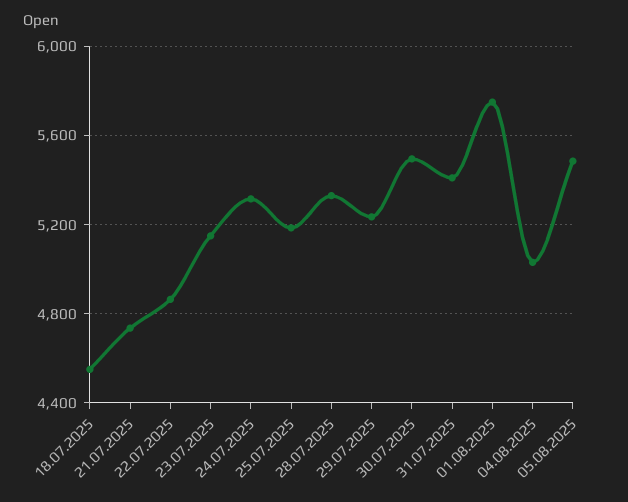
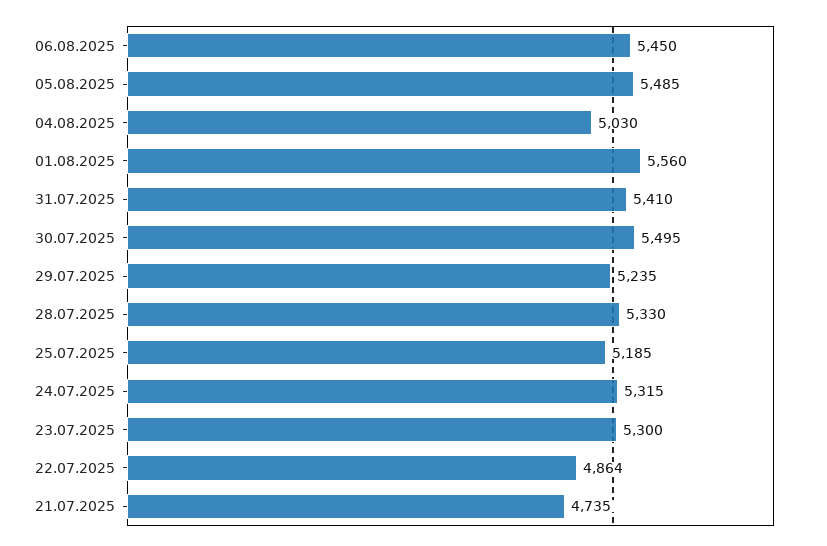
18.07.2025: 4550 -> none
23.07.2025: 5150 -> 5300
01.08.2025: 5750 -> 5560
06.08.2025: none -> 5450

